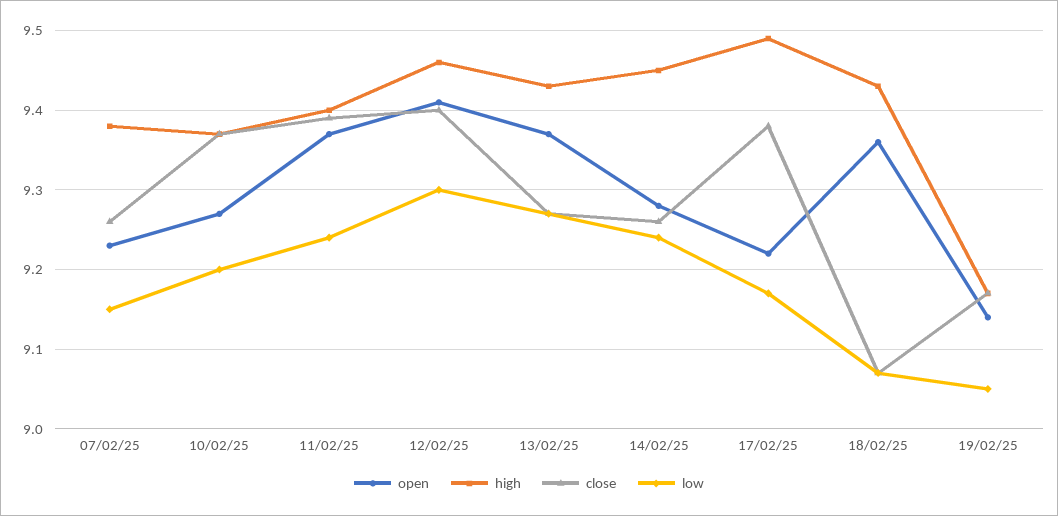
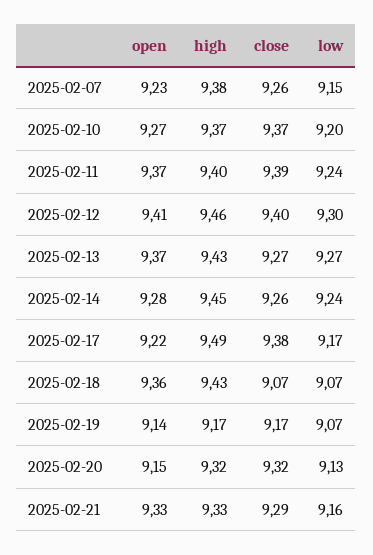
low, 19/02/25: 9.05 -> 9.07
open, 2025-02-20: none -> 9.15
high, 2025-02-20: none -> 9.32
close, 2025-02-20: none -> 9.32
low, 2025-02-20: none -> 9.13
open, 2025-02-21: none -> 9.33
high, 2025-02-21: none -> 9.33
close, 2025-02-21: none -> 9.29
low, 2025-02-21: none -> 9.16

